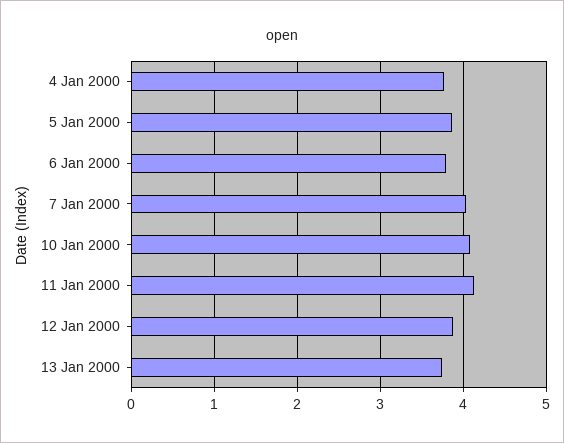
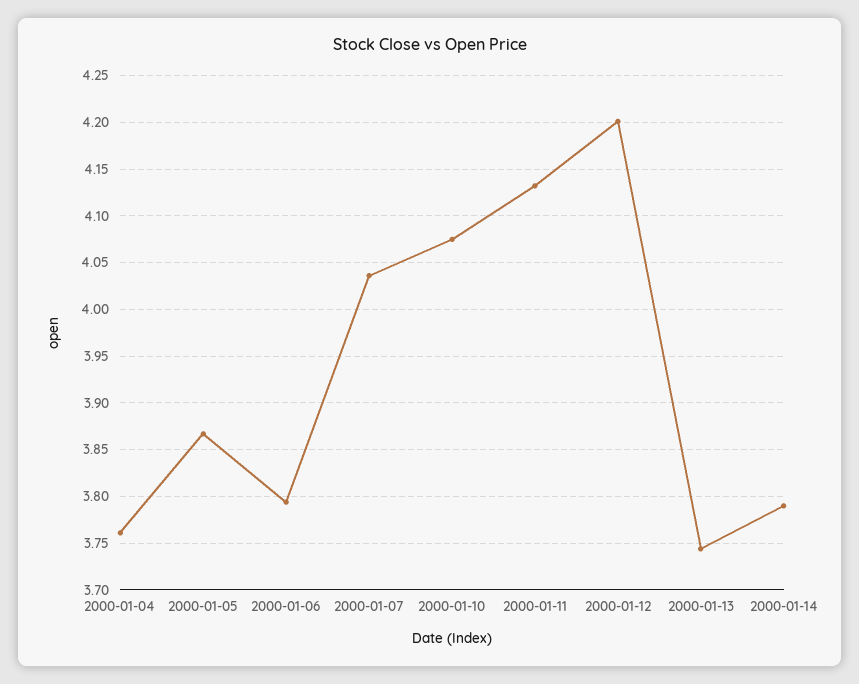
12 Jan 2000: 3.9 -> 4.2
2000-01-14: none -> 3.79

